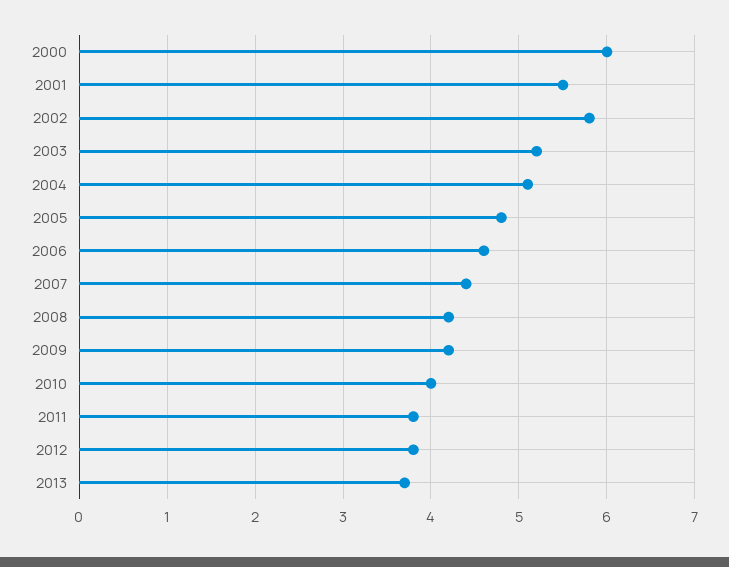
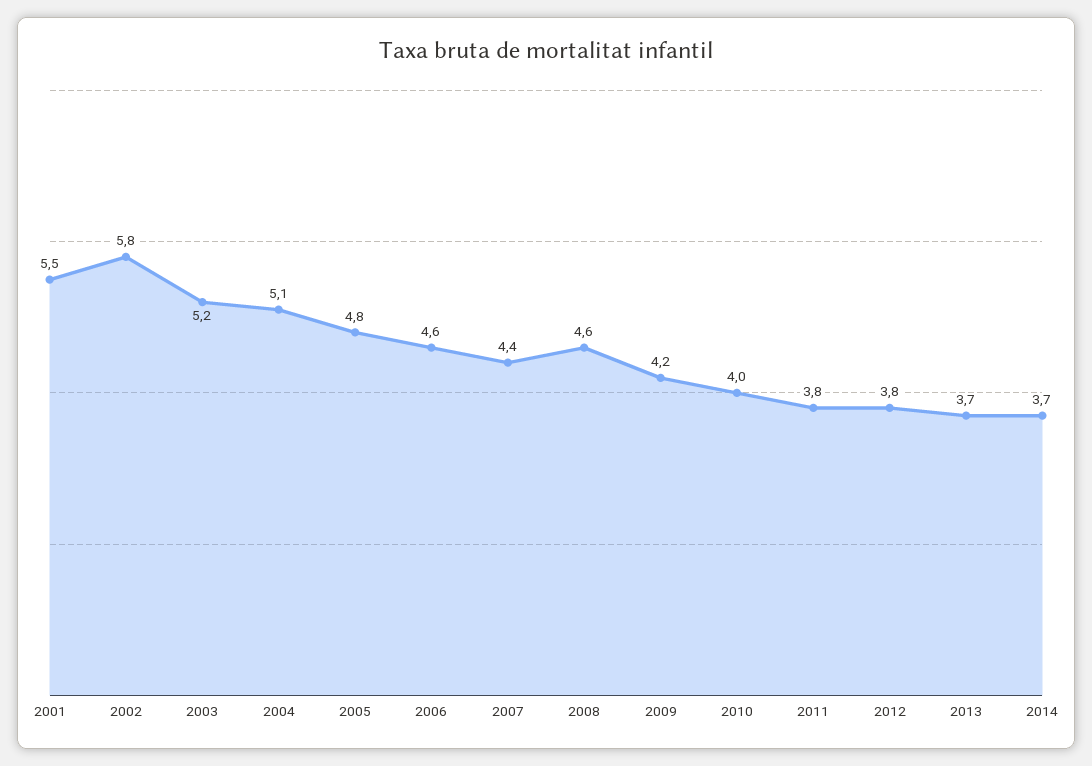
2000: 6 -> none
2008: 4.2 -> 4.6
2014: none -> 3.7

